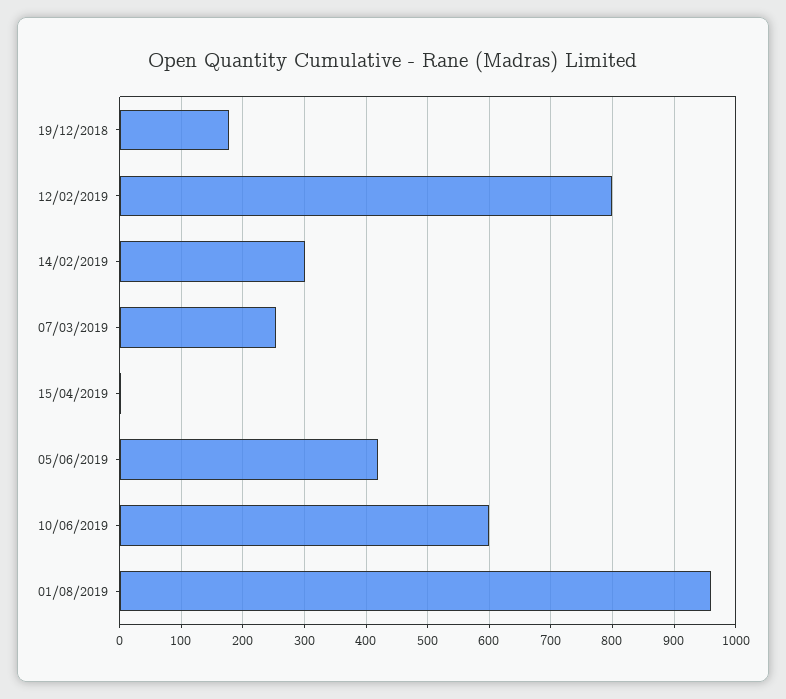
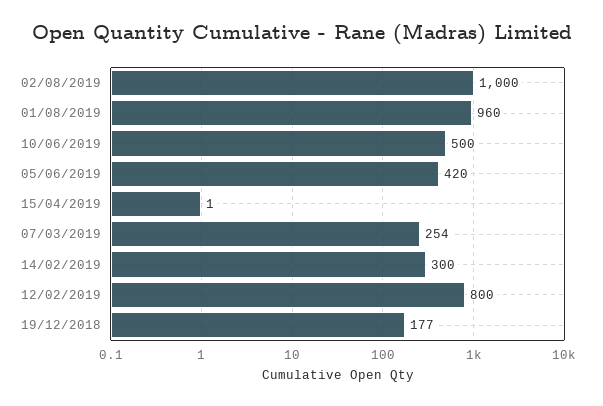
10/06/2019: 600 -> 500
02/08/2019: none -> 1000

